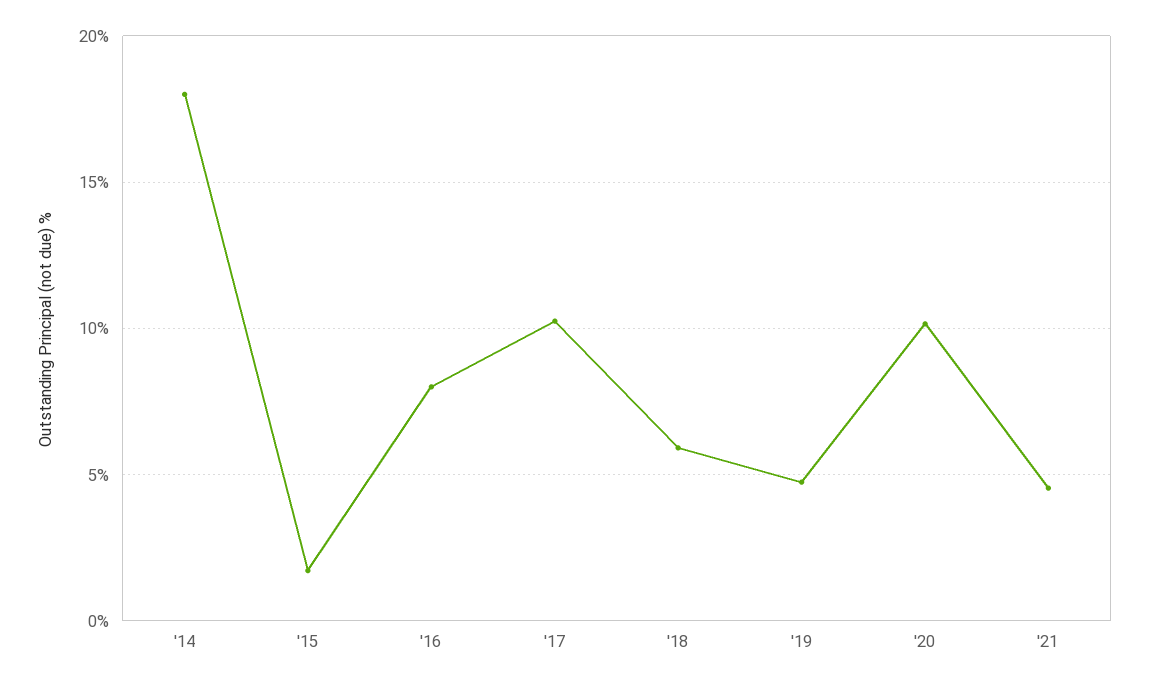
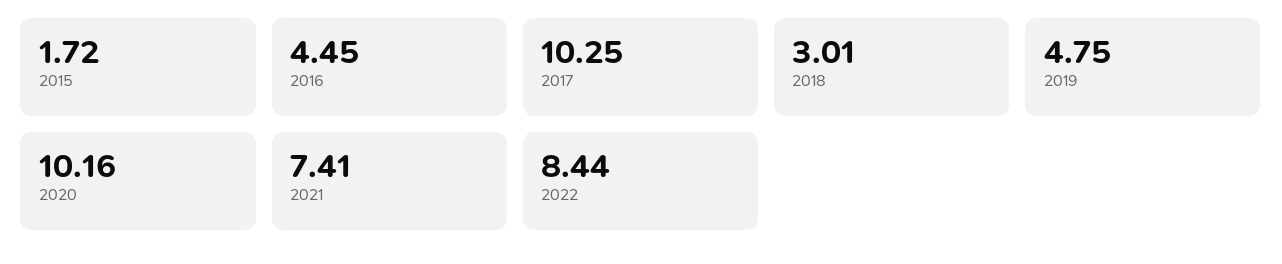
'14: 18 -> none
'16: 8 -> 4.45
'18: 6 -> 3.01
'21: 4.5 -> 7.41
2022: none -> 8.44

